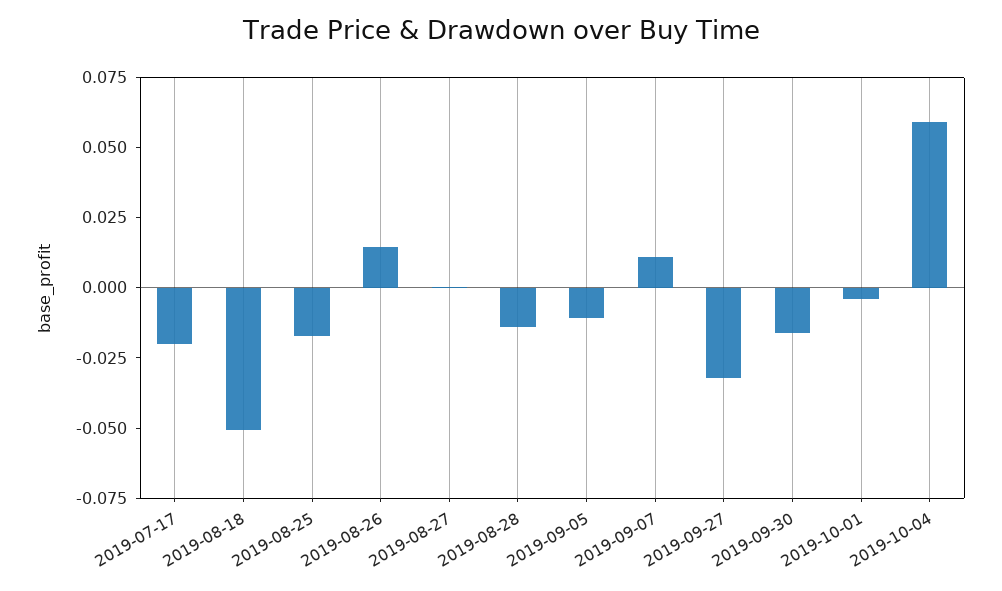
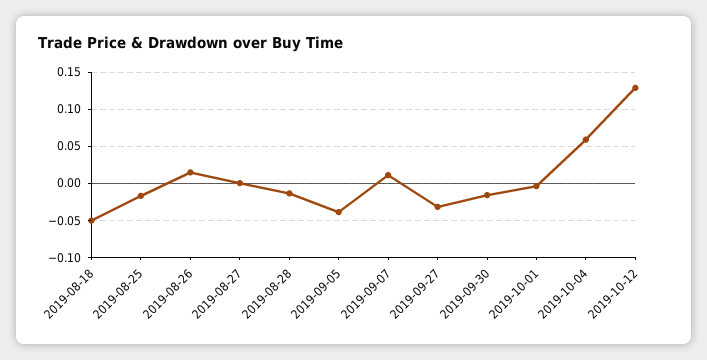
2019-07-17: -0.02 -> none
2019-09-05: -0.01 -> -0.04
2019-10-12: none -> 0.13

